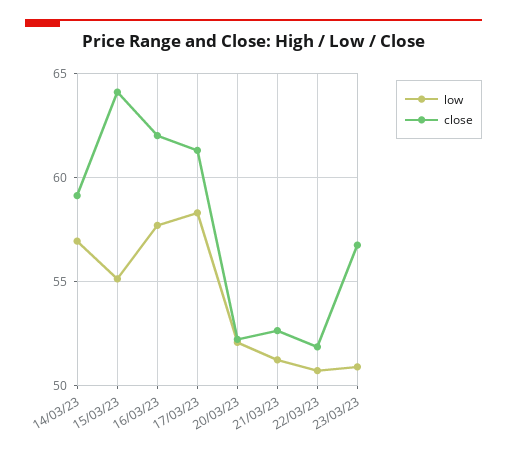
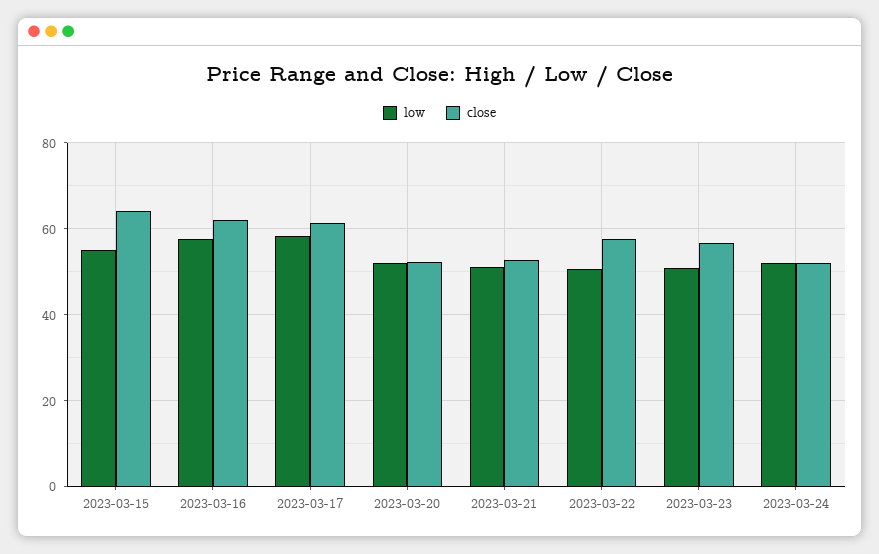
low, 14/03/23: 57 -> none
close, 14/03/23: 59 -> none
close, 22/03/23: 52 -> 58
low, 2023-03-24: none -> 52
close, 2023-03-24: none -> 52

